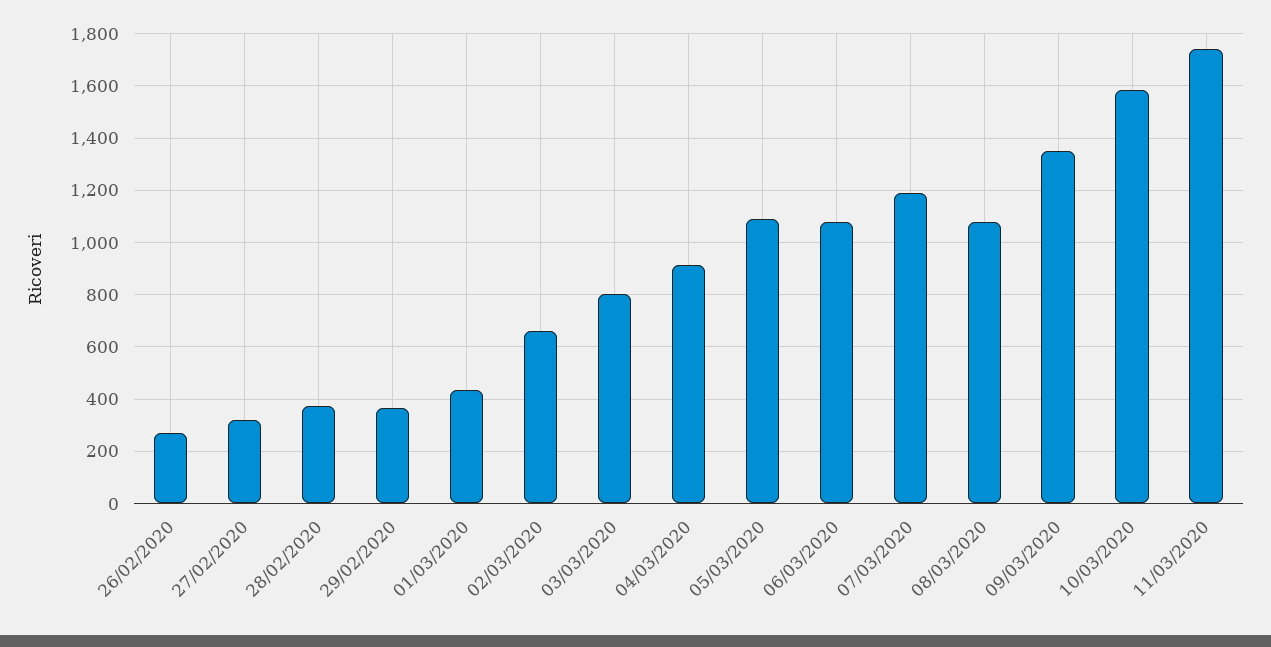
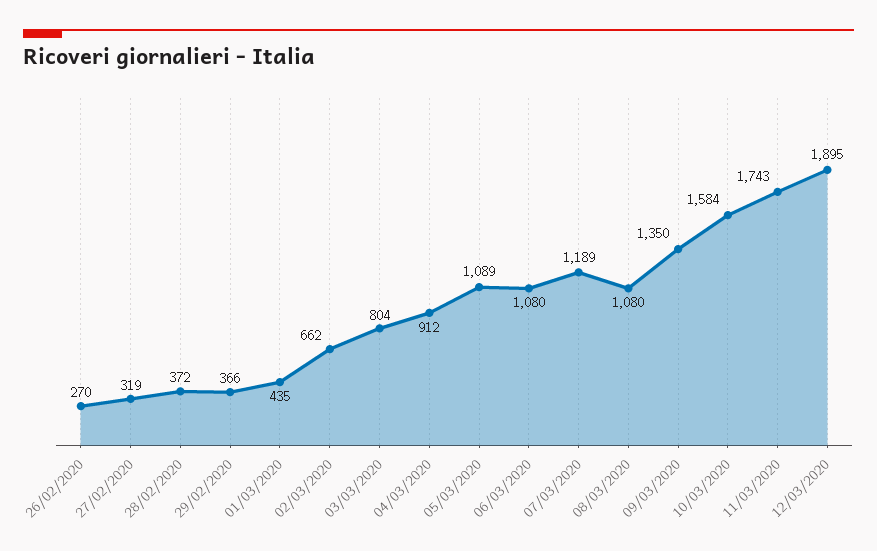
12/03/2020: none -> 1895

